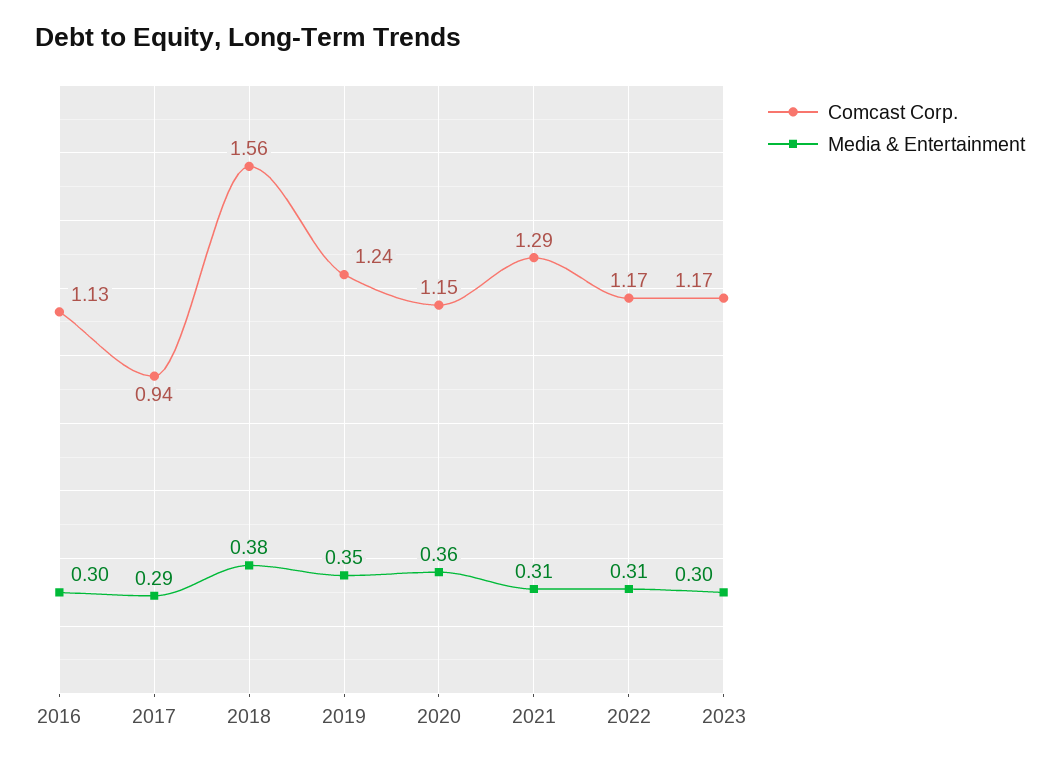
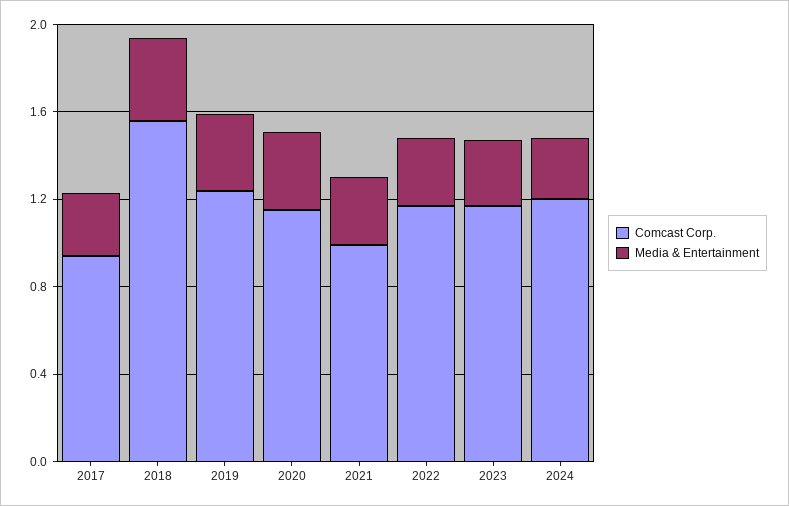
Comcast Corp., 2016: 1.13 -> none
Media & Entertainment, 2016: 0.3 -> none
Comcast Corp., 2021: 1.29 -> 1
Comcast Corp., 2024: none -> 1.2
Media & Entertainment, 2024: none -> 0.3

